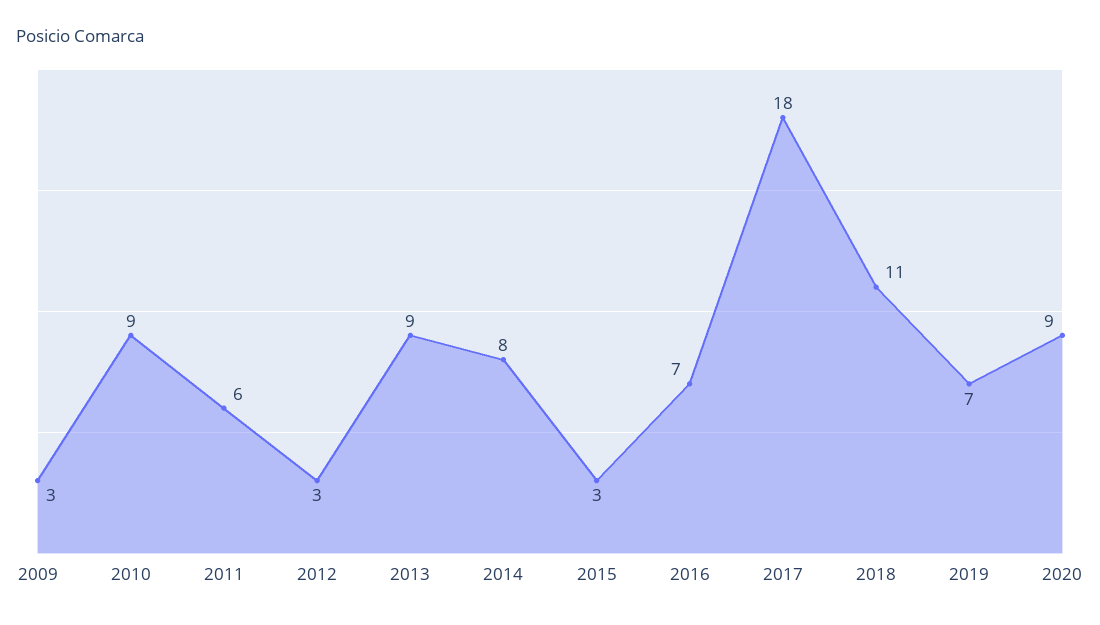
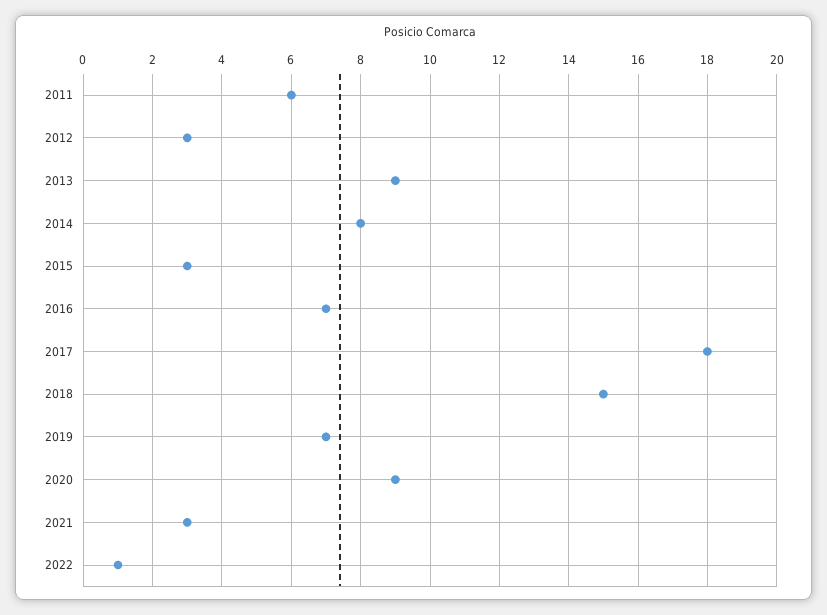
2009: 3 -> none
2010: 9 -> none
2018: 11 -> 15
2021: none -> 3
2022: none -> 1

